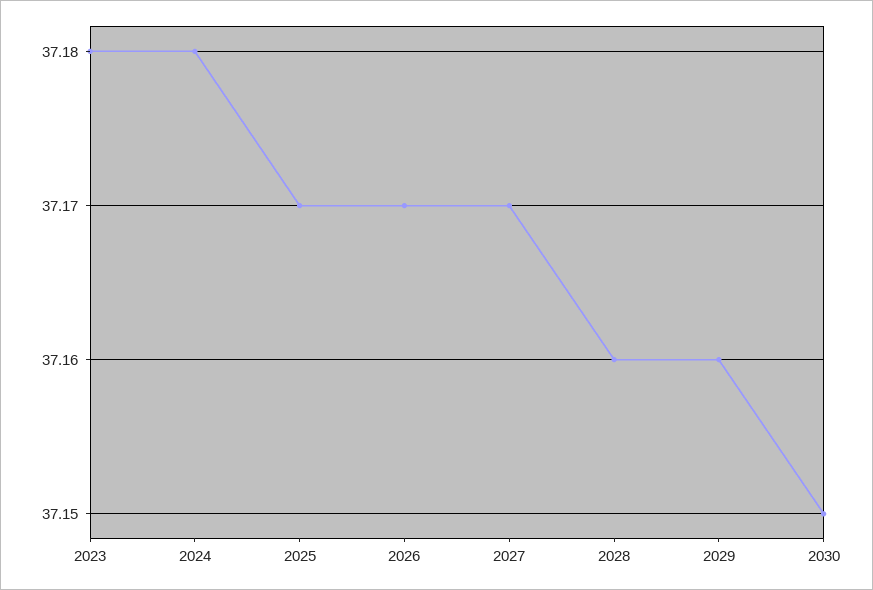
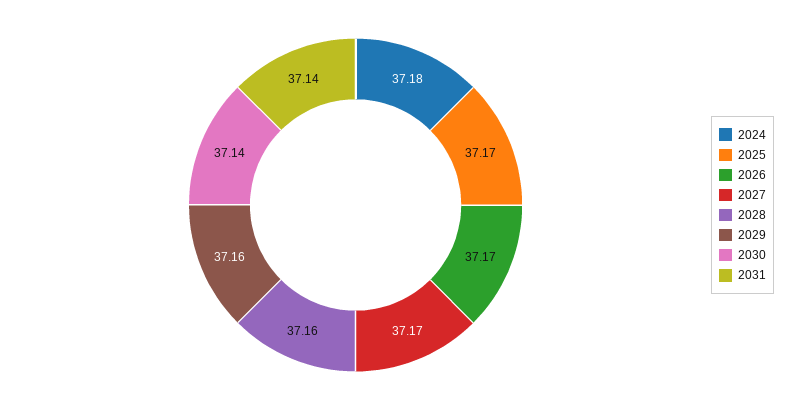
2023: 37.18 -> none
2030: 37.15 -> 37.14
2031: none -> 37.14

